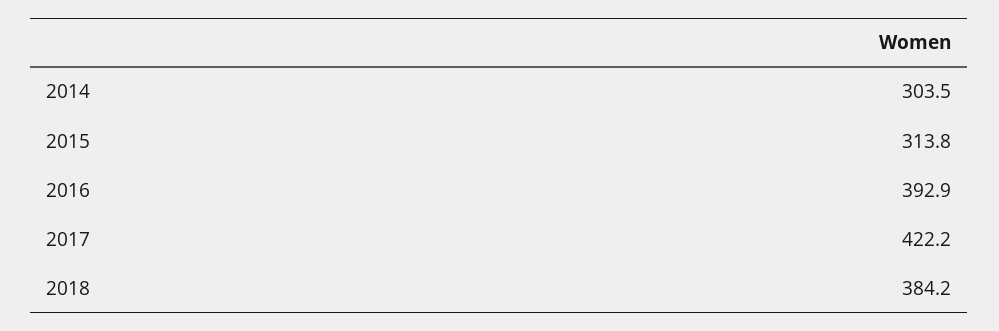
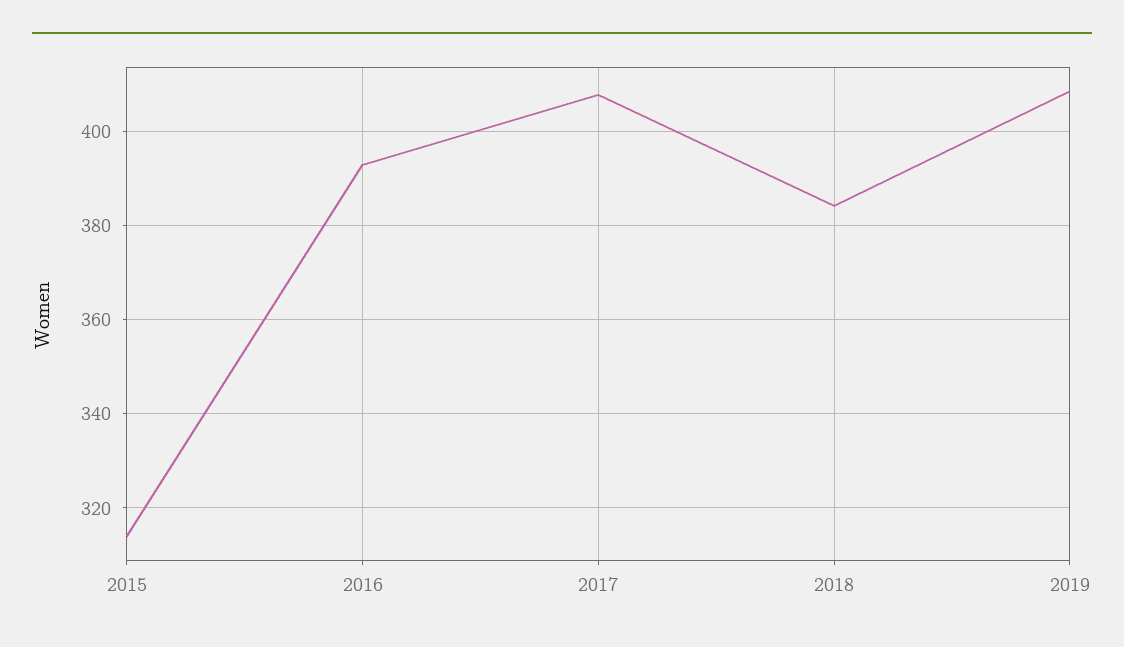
2014: 303.5 -> none
2017: 422.2 -> 408
2019: none -> 408

